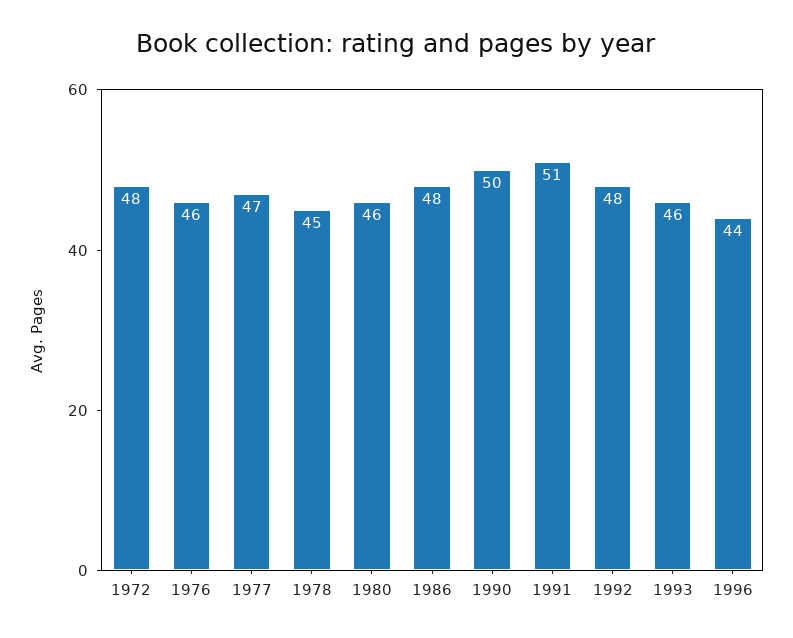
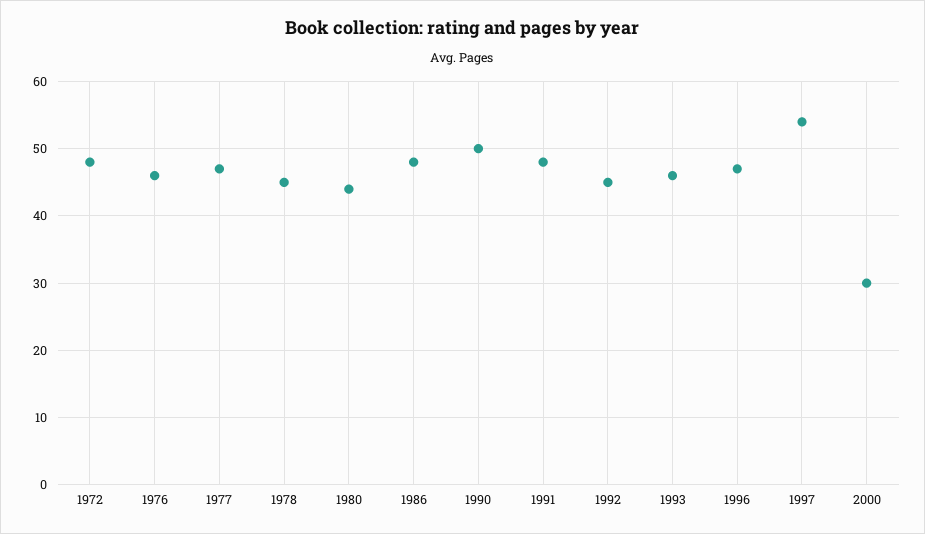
1980: 46 -> 44
1991: 51 -> 48
1992: 48 -> 45
1996: 44 -> 47
1997: none -> 54
2000: none -> 30

